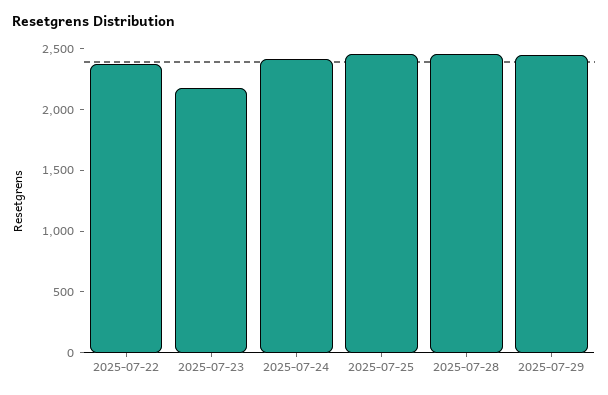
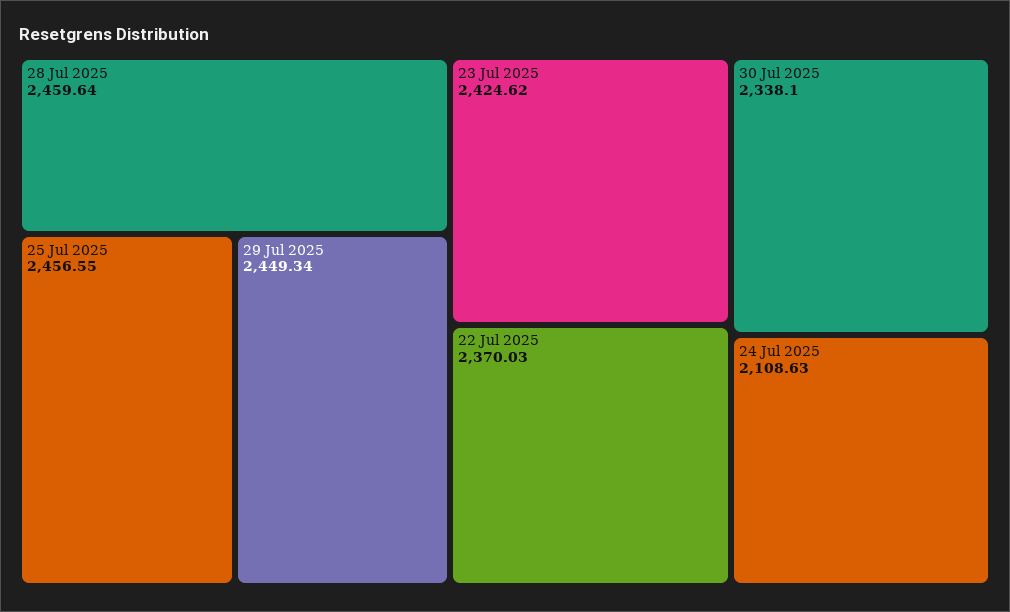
2025-07-23: 2200 -> 2424.62
2025-07-24: 2400 -> 2108.63
30 Jul 2025: none -> 2338.1

